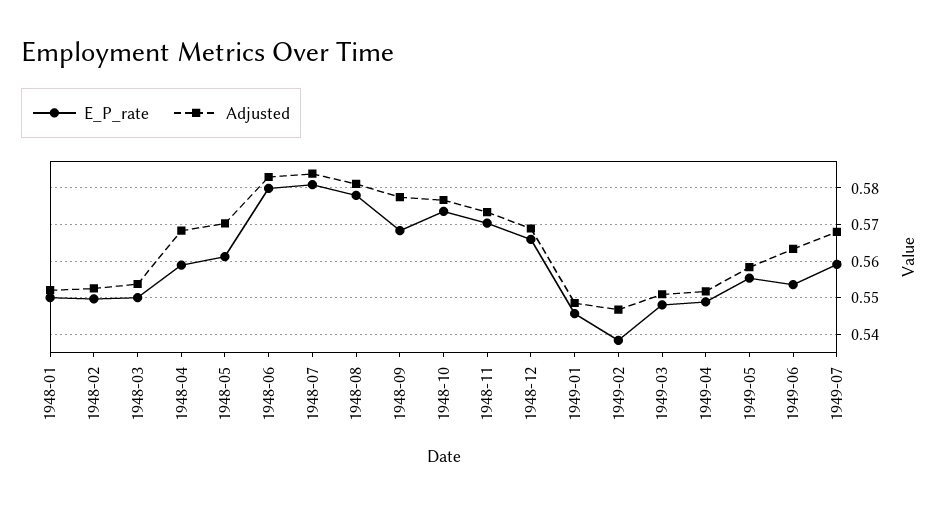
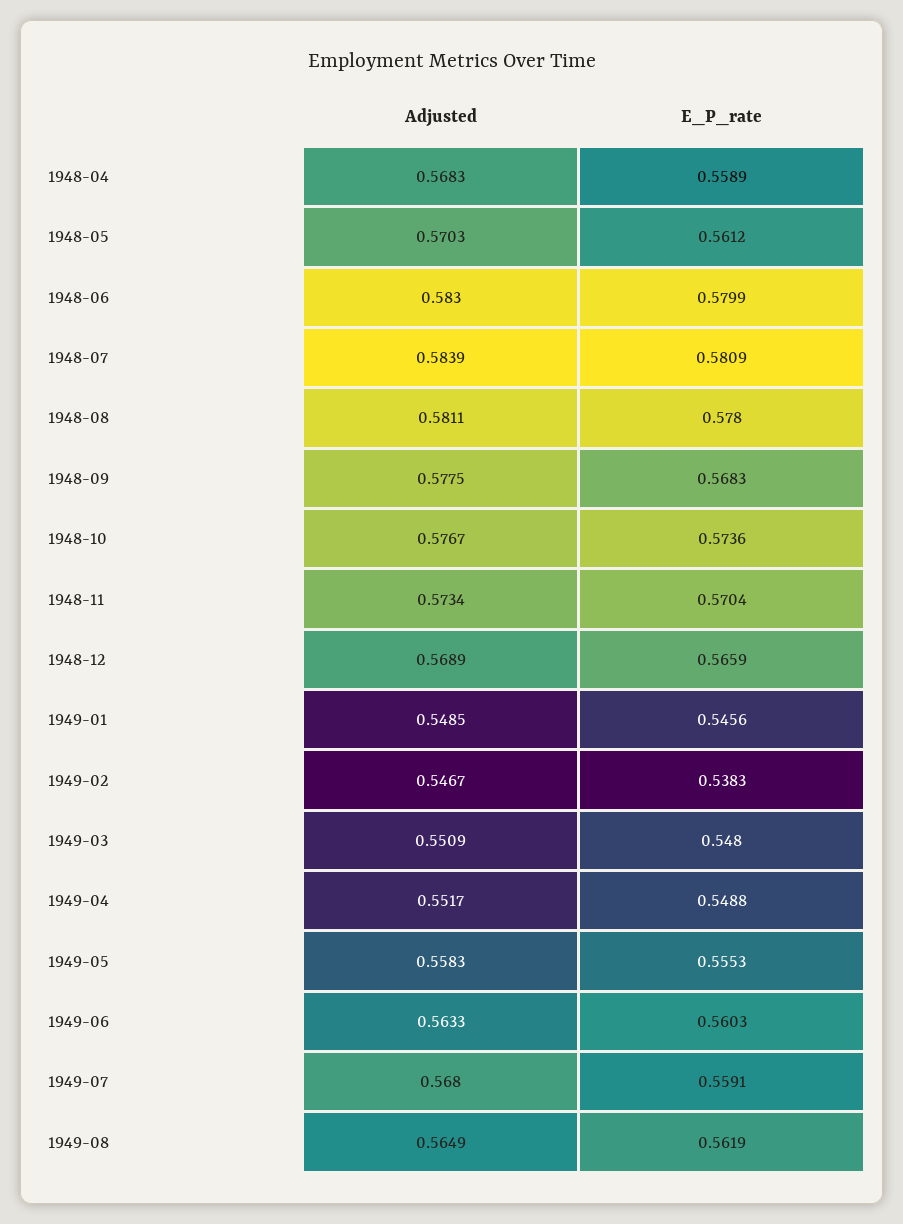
E_P_rate, 1948-01: 0.55 -> none
Adjusted, 1948-01: 0.552 -> none
E_P_rate, 1948-02: 0.55 -> none
Adjusted, 1948-02: 0.552 -> none
E_P_rate, 1948-03: 0.55 -> none
Adjusted, 1948-03: 0.554 -> none
E_P_rate, 1949-06: 0.554 -> 0.5603
Adjusted, 1949-08: none -> 0.5649
E_P_rate, 1949-08: none -> 0.5619

